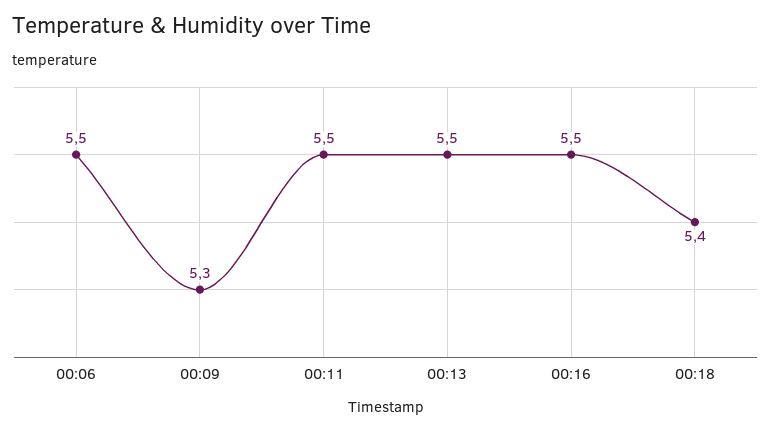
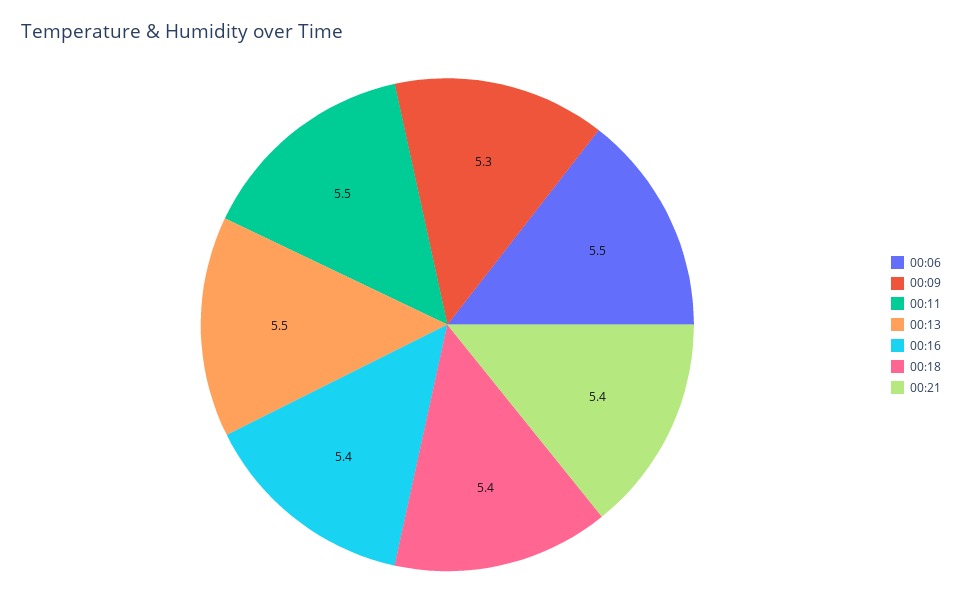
00:16: 5.5 -> 5.4
00:21: none -> 5.4

